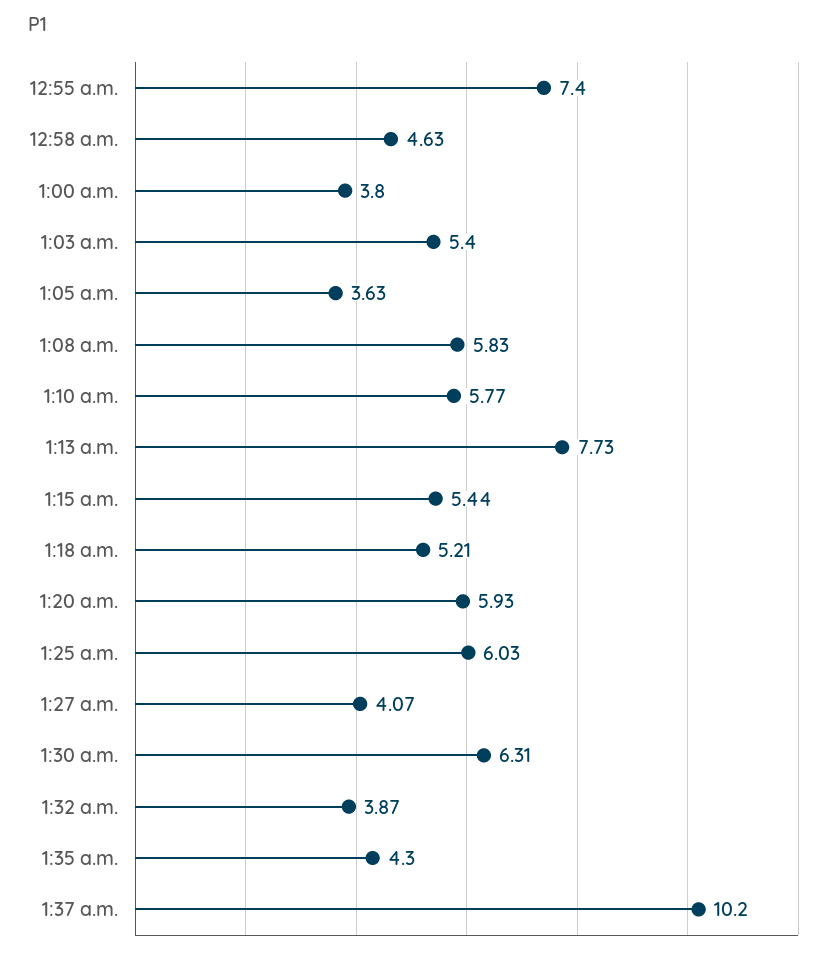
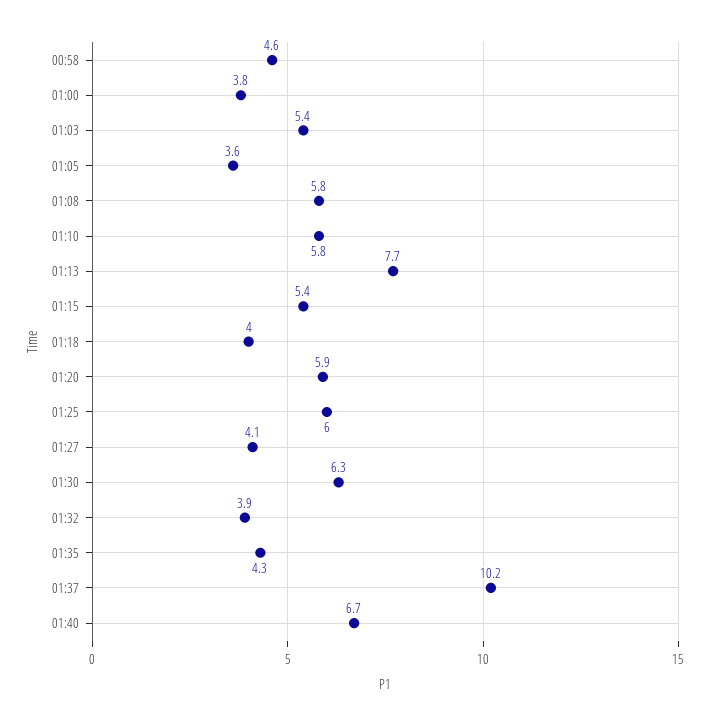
12:55 a.m.: 7.4 -> none
1:18 a.m.: 5.21 -> 4
01:40: none -> 6.7

